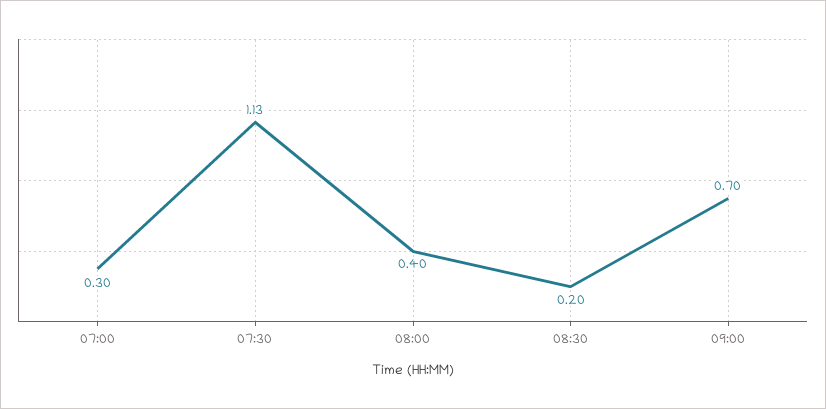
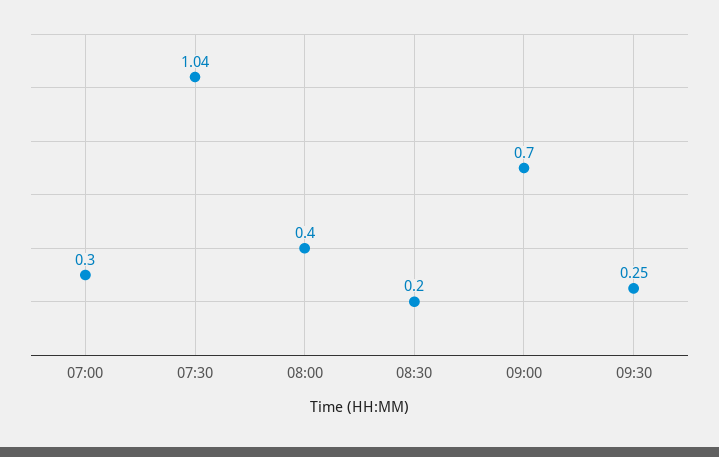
07:30: 1.13 -> 1.04
09:30: none -> 0.25

